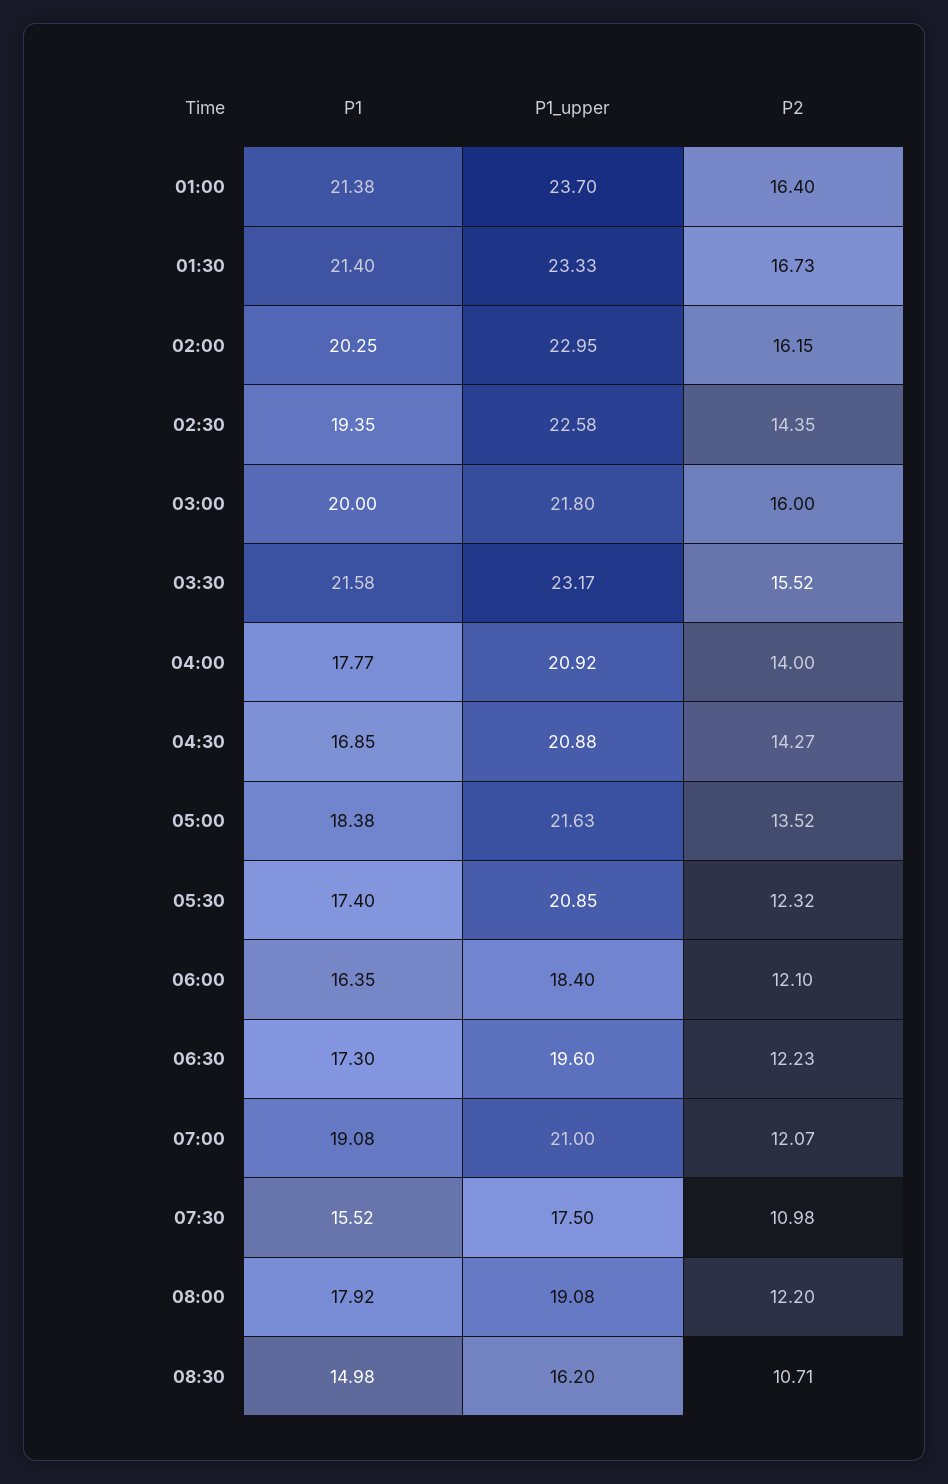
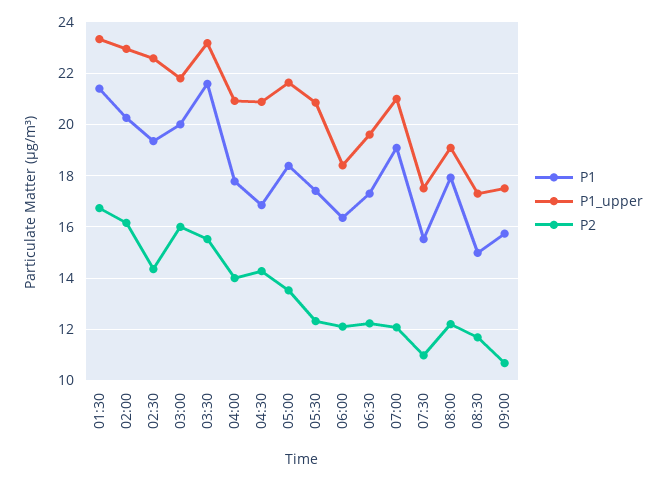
P1, 01:00: 21.38 -> none
P1_upper, 01:00: 23.7 -> none
P2, 01:00: 16.4 -> none
P1_upper, 08:30: 16.2 -> 17.25
P2, 08:30: 10.71 -> 11.75
P1, 09:00: none -> 15.75
P1_upper, 09:00: none -> 17.5
P2, 09:00: none -> 10.75

